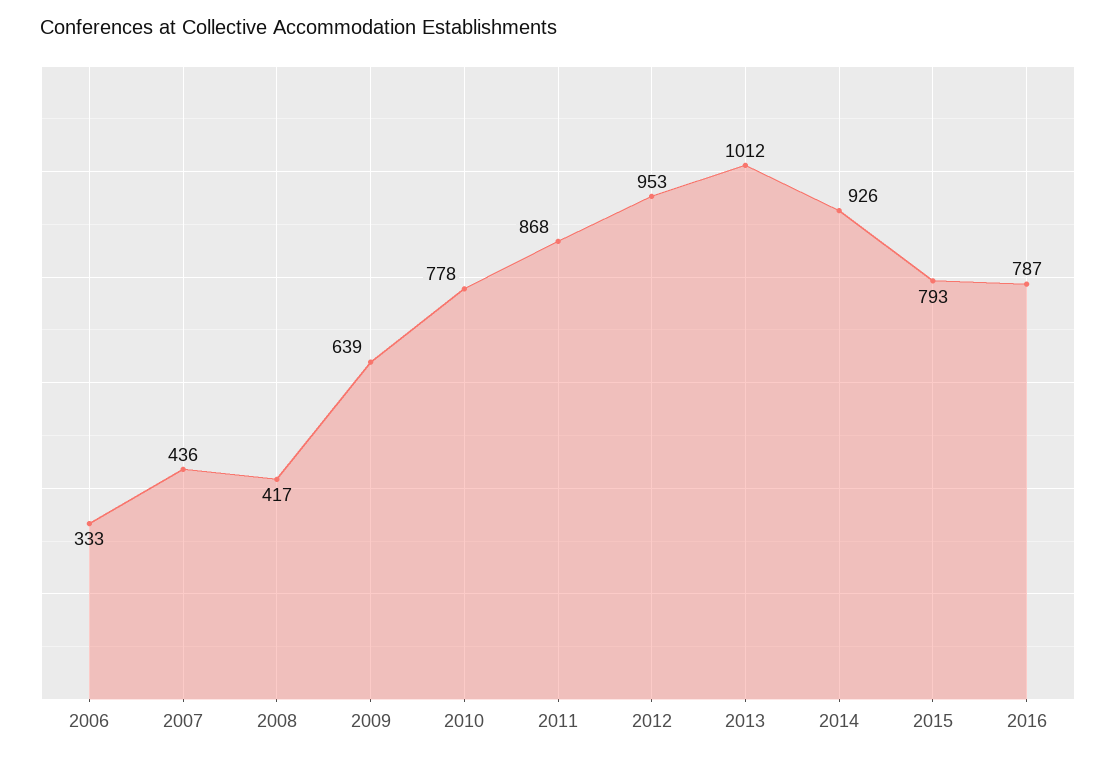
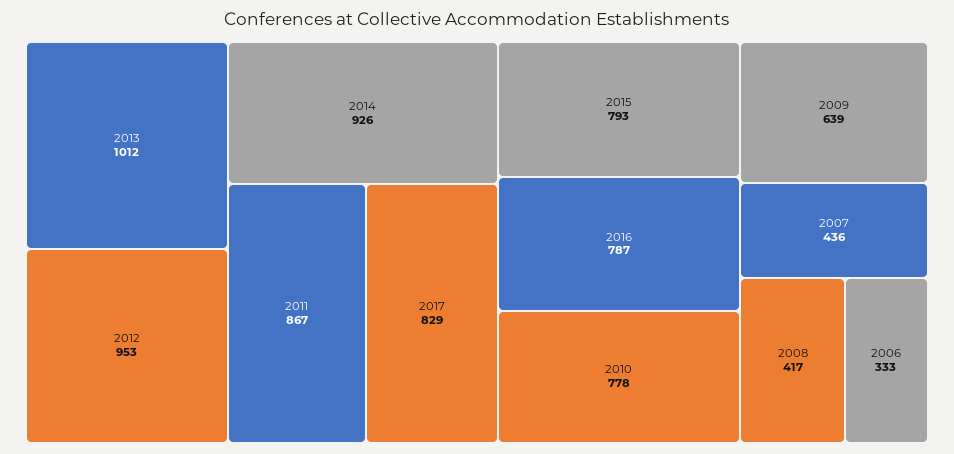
2011: 868 -> 867
2017: none -> 829

